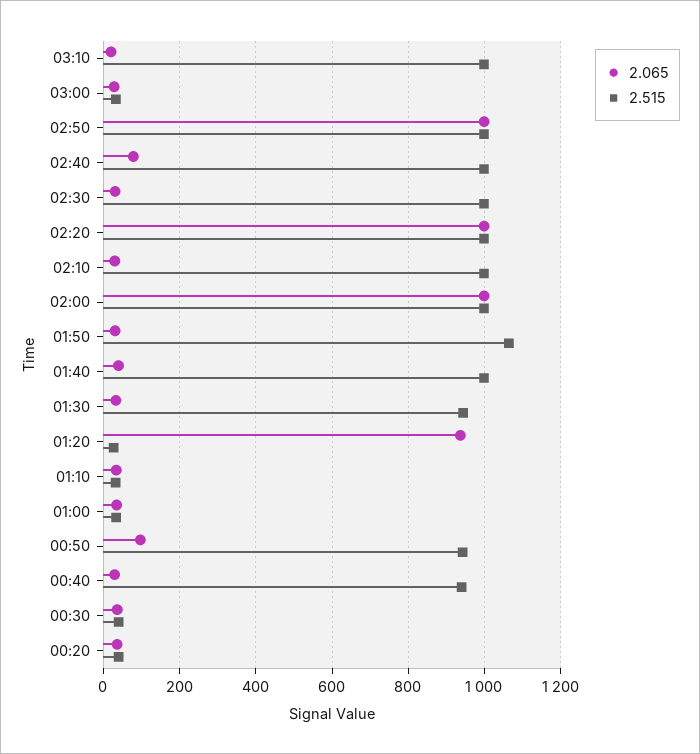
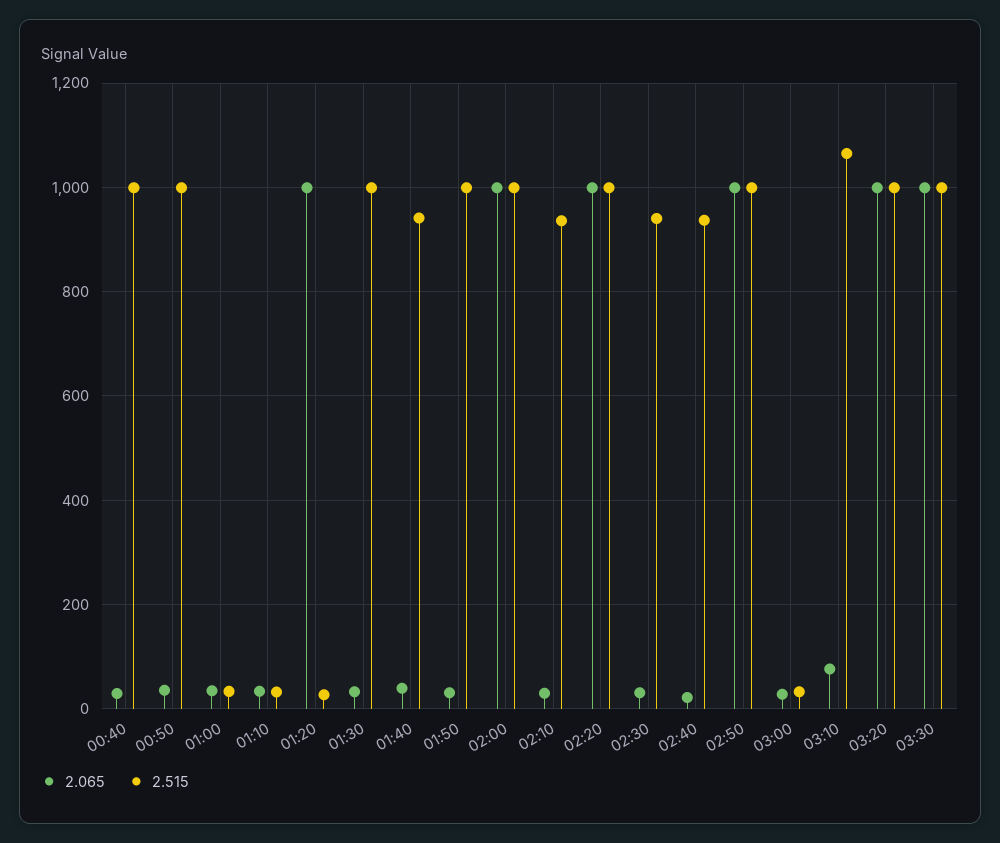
2.065, 03:10: 20 -> 80
2.515, 03:10: 1000 -> 1060
2.065, 02:40: 80 -> 20
2.515, 02:40: 1000 -> 940
2.515, 02:30: 1000 -> 940
2.515, 02:10: 1000 -> 940
2.515, 01:50: 1060 -> 1000
2.515, 01:40: 1000 -> 940
2.515, 01:30: 940 -> 1000
2.065, 01:20: 940 -> 1000
2.065, 00:50: 100 -> 40
2.515, 00:50: 940 -> 1000
2.515, 00:40: 940 -> 1000
2.065, 00:30: 40 -> none
2.515, 00:30: 40 -> none
2.065, 00:20: 40 -> none
2.515, 00:20: 40 -> none
2.065, 03:20: none -> 1000
2.515, 03:20: none -> 1000
2.065, 03:30: none -> 1000
2.515, 03:30: none -> 1000

